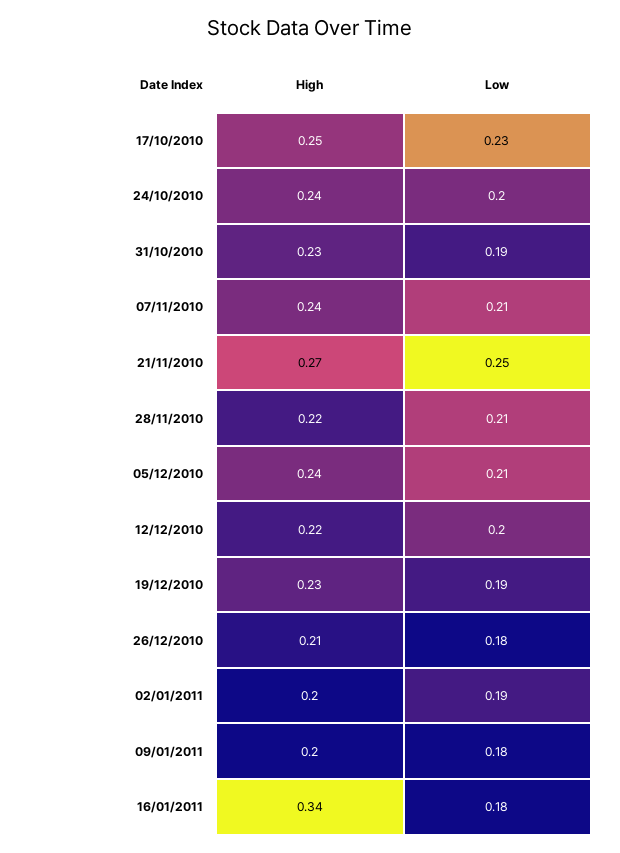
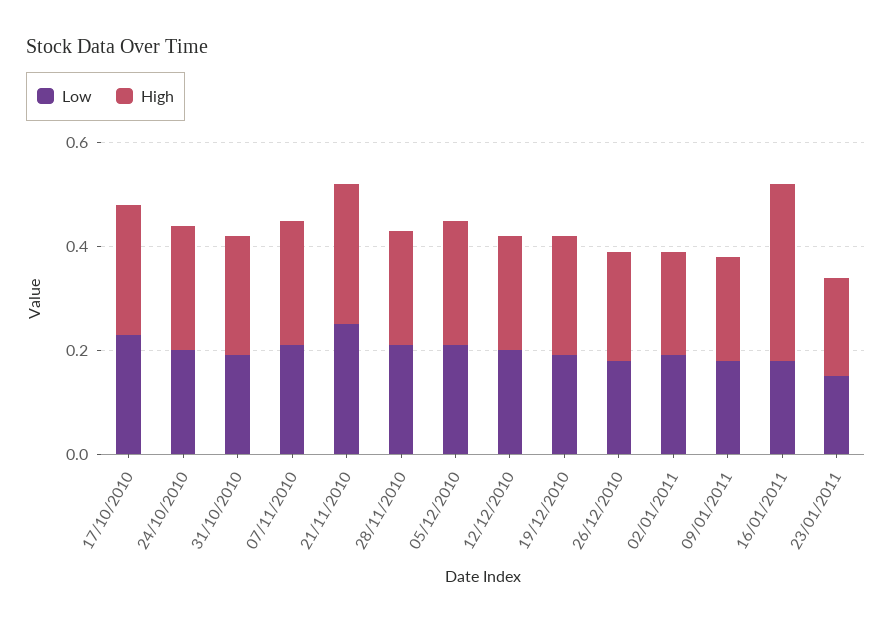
Low, 23/01/2011: none -> 0.15
High, 23/01/2011: none -> 0.2

